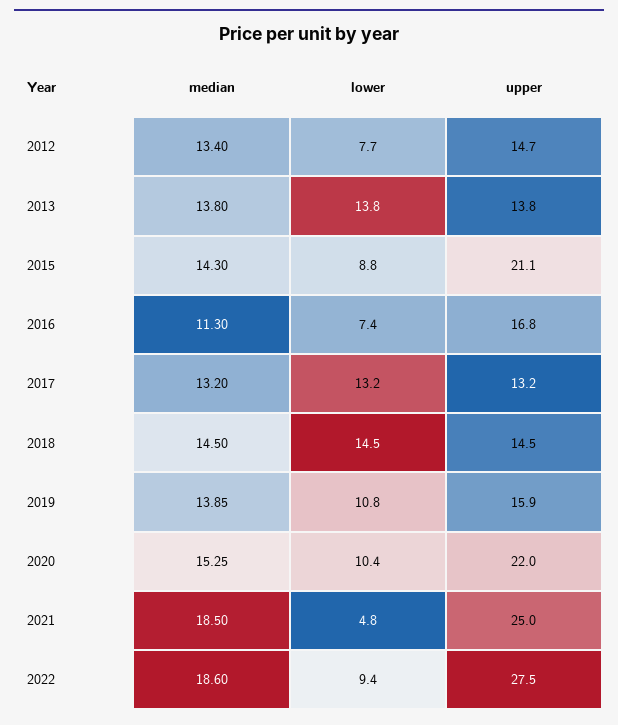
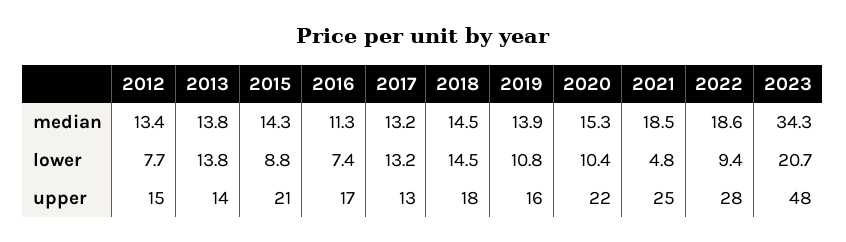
upper, 2018: 14.5 -> 18
median, 2023: none -> 34.3
lower, 2023: none -> 20.7
upper, 2023: none -> 48

